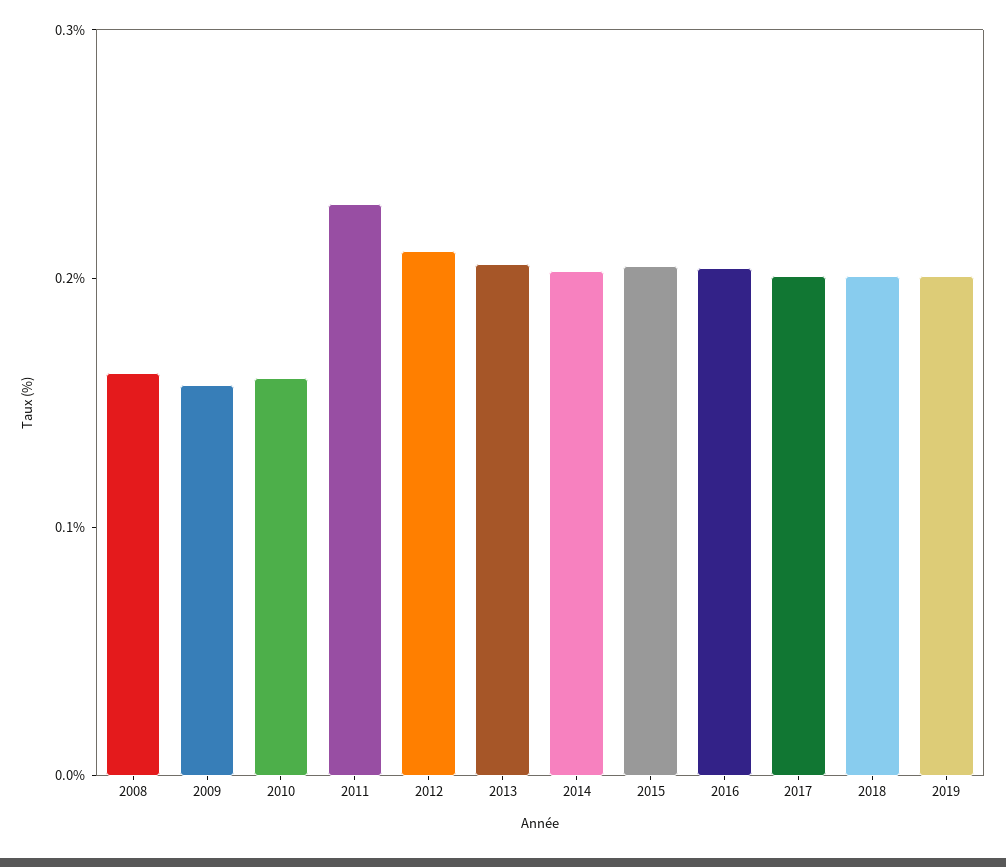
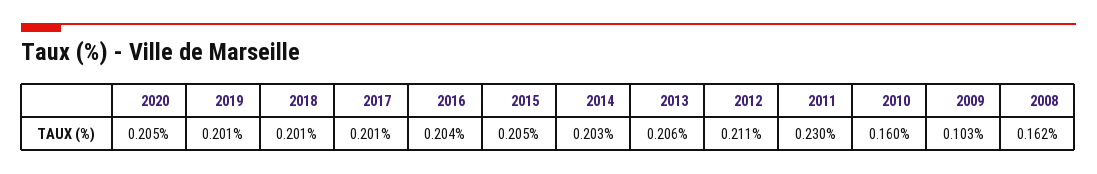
2009: 0.16 -> 0.103
2020: none -> 0.205

